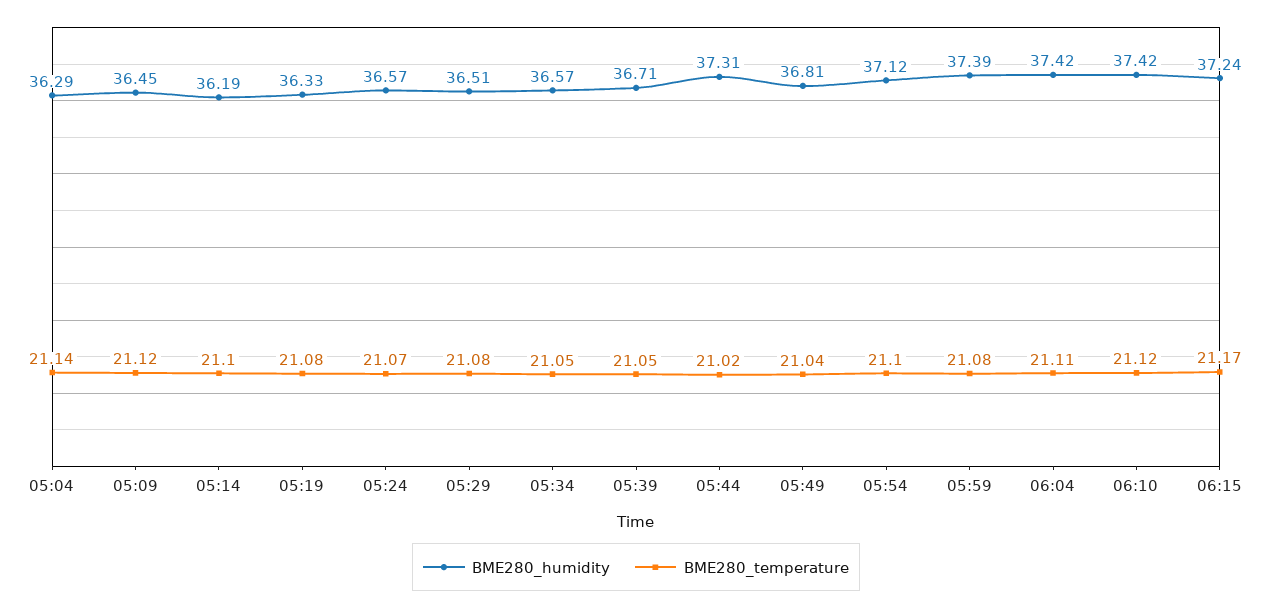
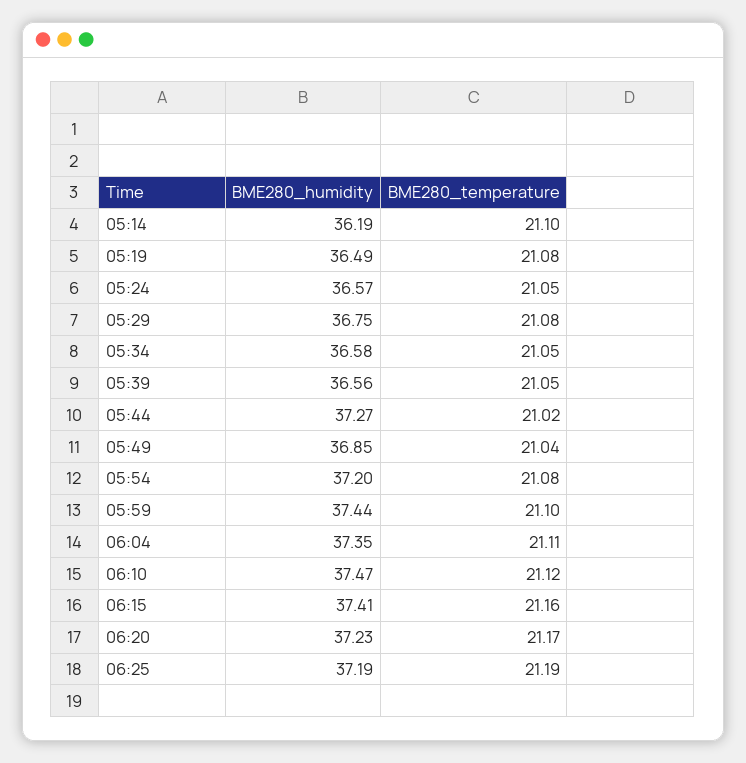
BME280_humidity, 05:04: 36.29 -> none
BME280_temperature, 05:04: 21.14 -> none
BME280_humidity, 05:09: 36.45 -> none
BME280_temperature, 05:09: 21.12 -> none
BME280_humidity, 05:19: 36.33 -> 36.49
BME280_temperature, 05:24: 21.07 -> 21.05
BME280_humidity, 05:29: 36.51 -> 36.75
BME280_humidity, 05:34: 36.57 -> 36.58
BME280_humidity, 05:39: 36.71 -> 36.56
BME280_humidity, 05:44: 37.31 -> 37.27
BME280_humidity, 05:49: 36.81 -> 36.85
BME280_humidity, 05:54: 37.12 -> 37.2
BME280_temperature, 05:54: 21.1 -> 21.08
BME280_humidity, 05:59: 37.39 -> 37.44
BME280_temperature, 05:59: 21.08 -> 21.1
BME280_humidity, 06:04: 37.42 -> 37.35
BME280_humidity, 06:10: 37.42 -> 37.47
BME280_humidity, 06:15: 37.24 -> 37.41
BME280_temperature, 06:15: 21.17 -> 21.16
BME280_humidity, 06:20: none -> 37.23
BME280_temperature, 06:20: none -> 21.17
BME280_humidity, 06:25: none -> 37.19
BME280_temperature, 06:25: none -> 21.19

